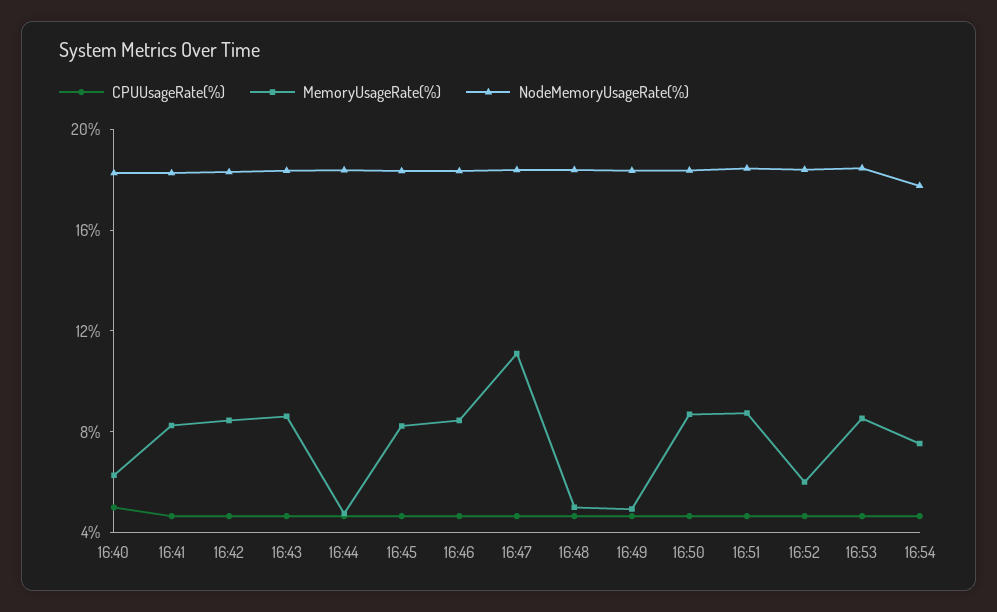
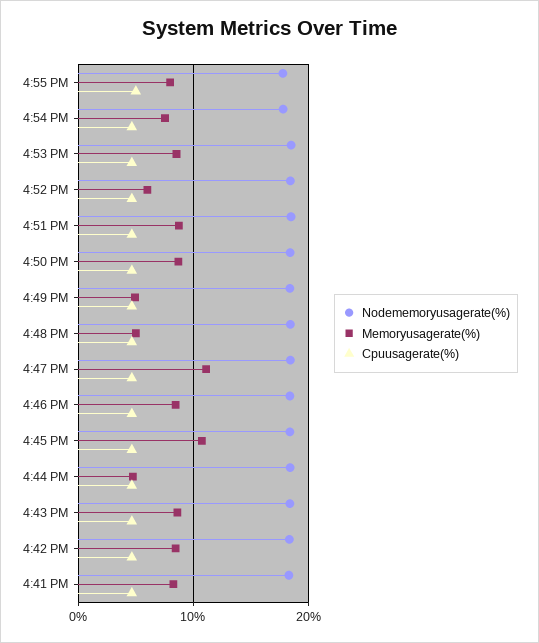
CPUUsageRate(%), 16:40: 5 -> none
MemoryUsageRate(%), 16:40: 6 -> none
NodeMemoryUsageRate(%), 16:40: 18 -> none
MemoryUsageRate(%), 16:45: 8 -> 11
NodeMemoryUsageRate(%), 4:55 PM: none -> 18
MemoryUsageRate(%), 4:55 PM: none -> 8
CPUUsageRate(%), 4:55 PM: none -> 5

